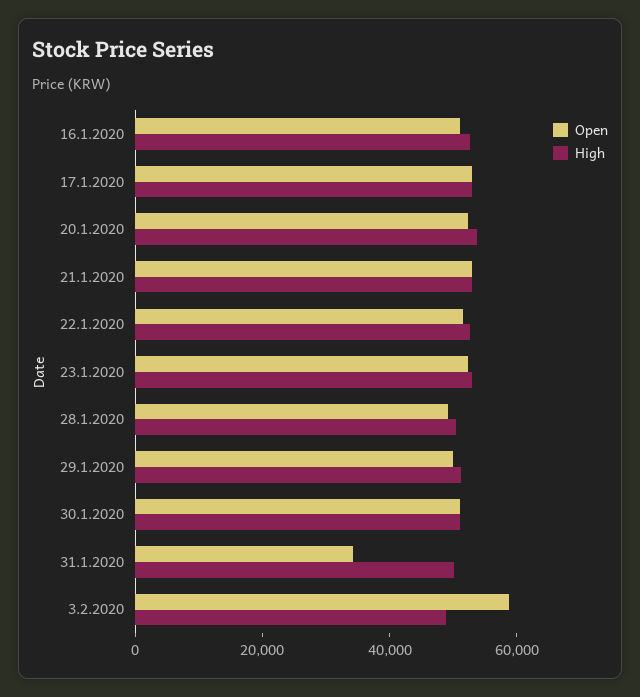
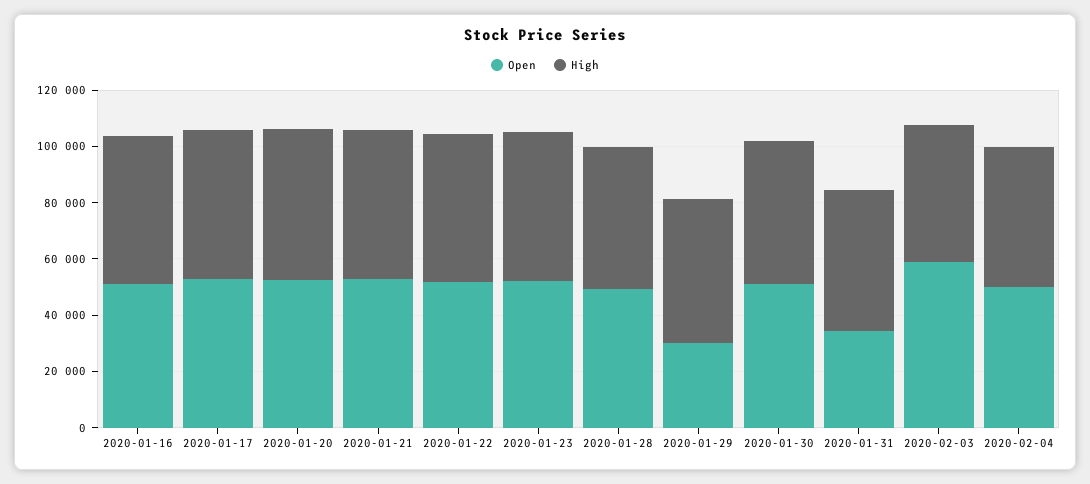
Open, 29.1.2020: 50000 -> 30000
Open, 2020-02-04: none -> 50000
High, 2020-02-04: none -> 50000

